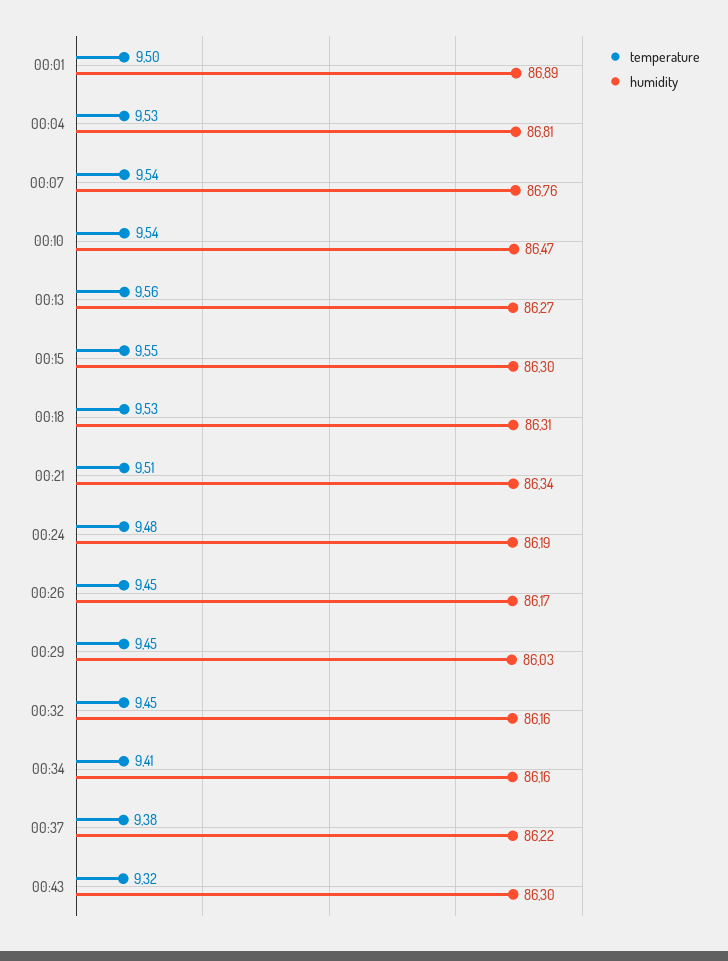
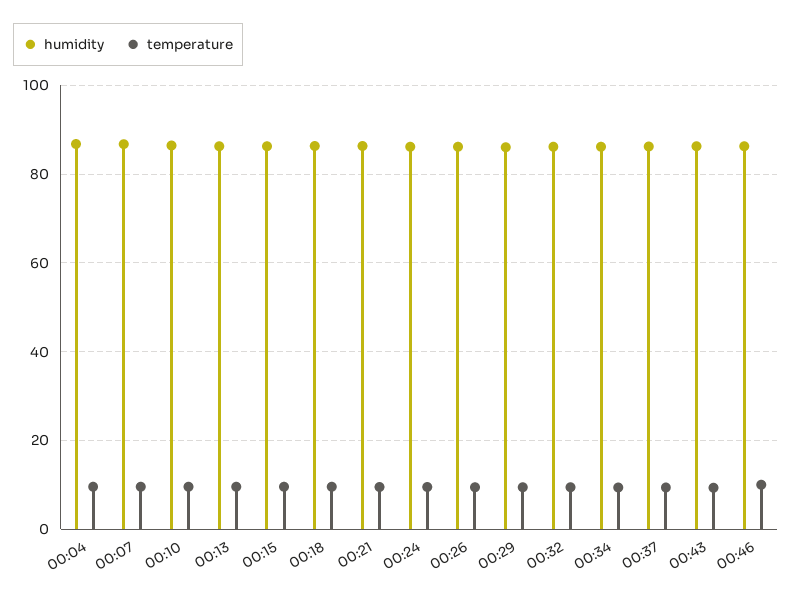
temperature, 00:01: 9.5 -> none
humidity, 00:01: 86.89 -> none
humidity, 00:46: none -> 86
temperature, 00:46: none -> 10

